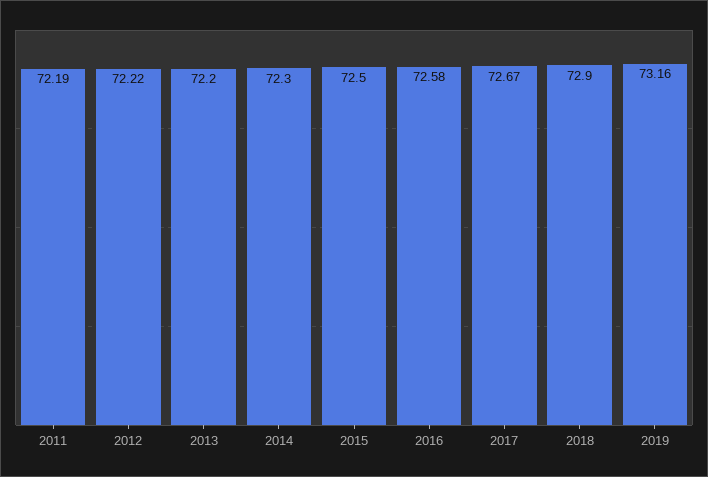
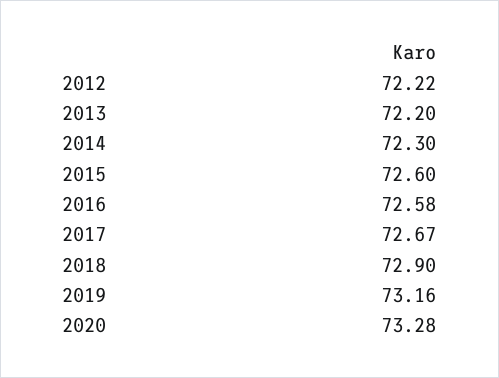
2011: 72.19 -> none
2015: 72.5 -> 72.6
2020: none -> 73.28

